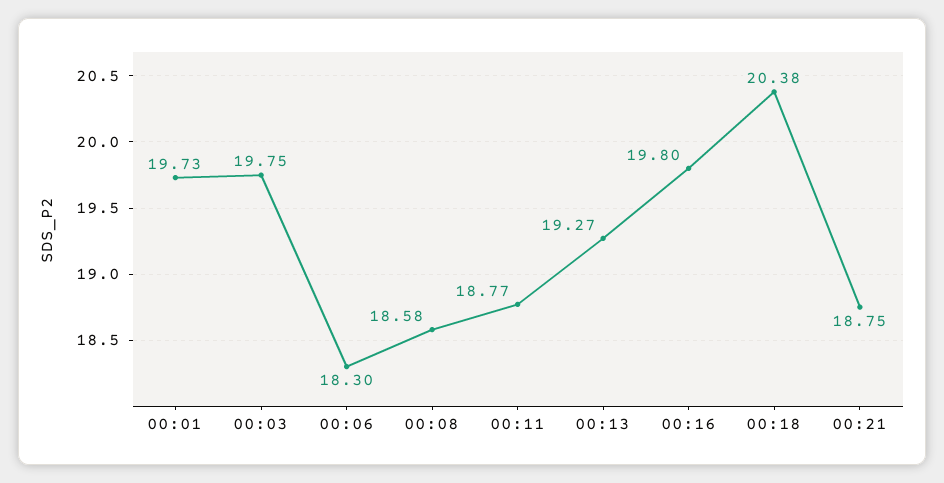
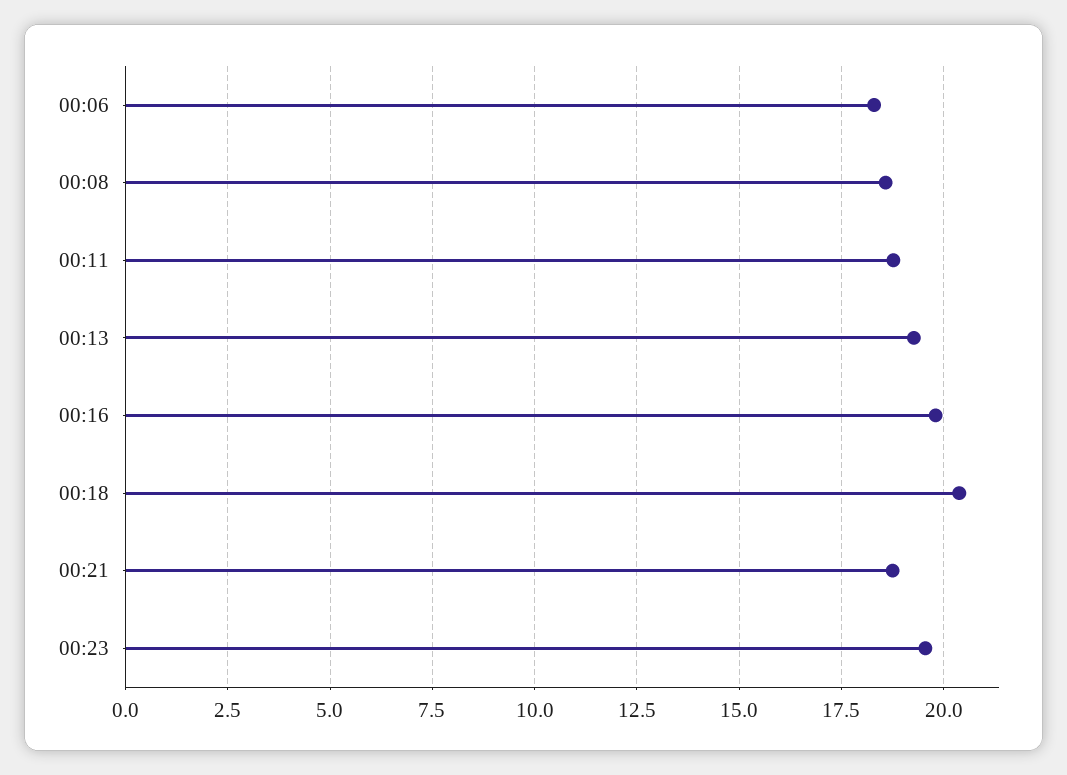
00:01: 19.73 -> none
00:03: 19.75 -> none
00:23: none -> 19.5

